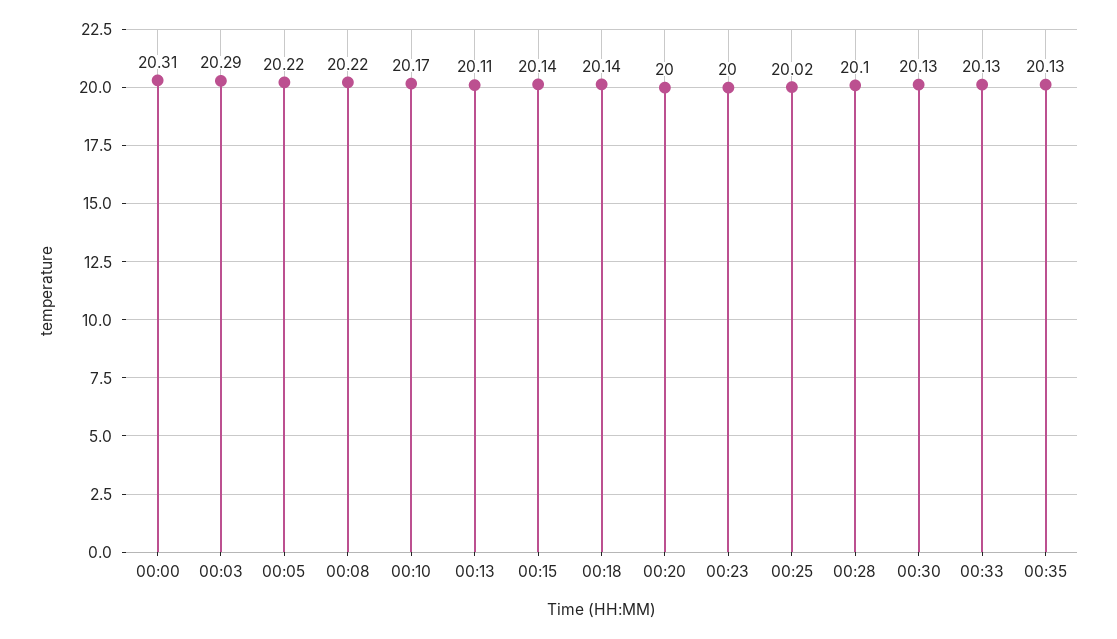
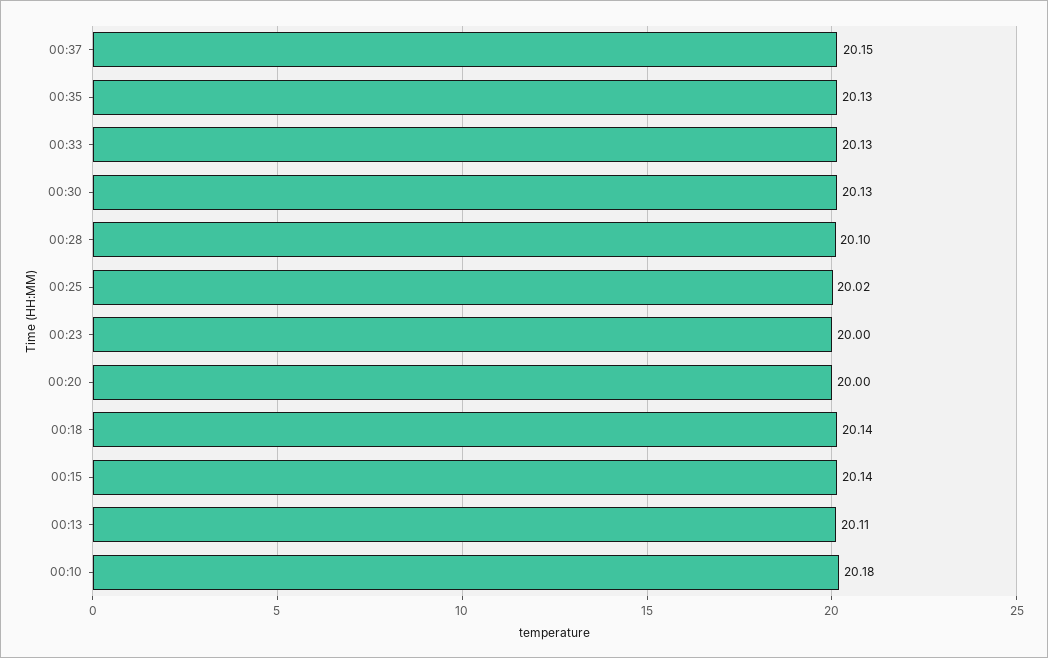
00:00: 20.31 -> none
00:03: 20.29 -> none
00:05: 20.22 -> none
00:08: 20.22 -> none
00:10: 20.17 -> 20.18
00:37: none -> 20.15

